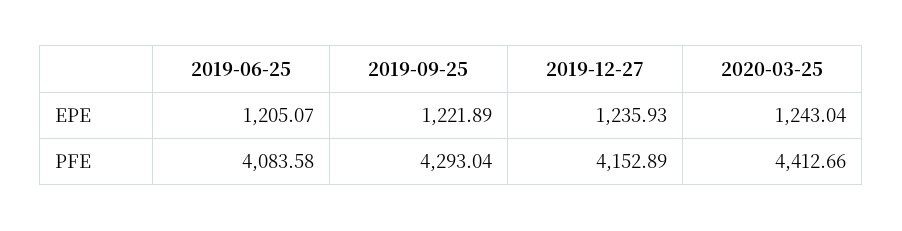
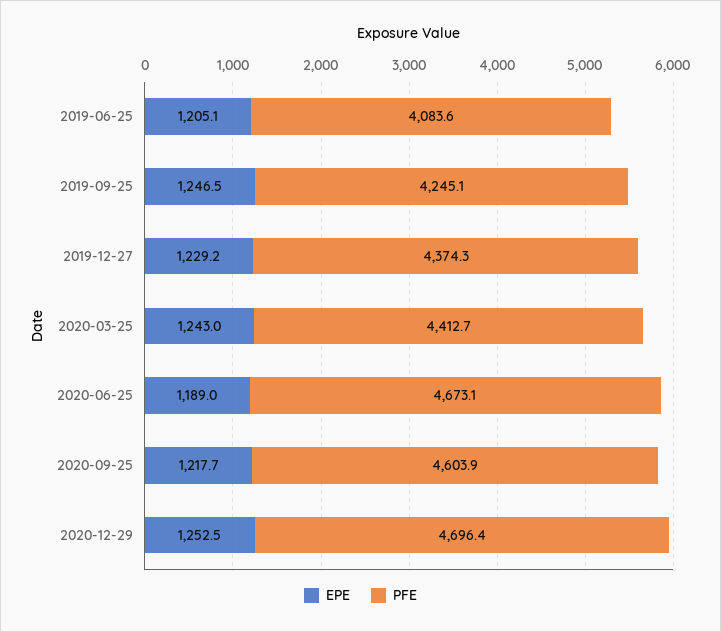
EPE, 2019-09-25: 1221.89 -> 1246.5
EPE, 2019-12-27: 1235.93 -> 1229.2
PFE, 2019-09-25: 4293.04 -> 4245.1
PFE, 2019-12-27: 4152.89 -> 4374.3
EPE, 2020-06-25: none -> 1189
PFE, 2020-06-25: none -> 4673.1
EPE, 2020-09-25: none -> 1217.7
PFE, 2020-09-25: none -> 4603.9
EPE, 2020-12-29: none -> 1252.5
PFE, 2020-12-29: none -> 4696.4

